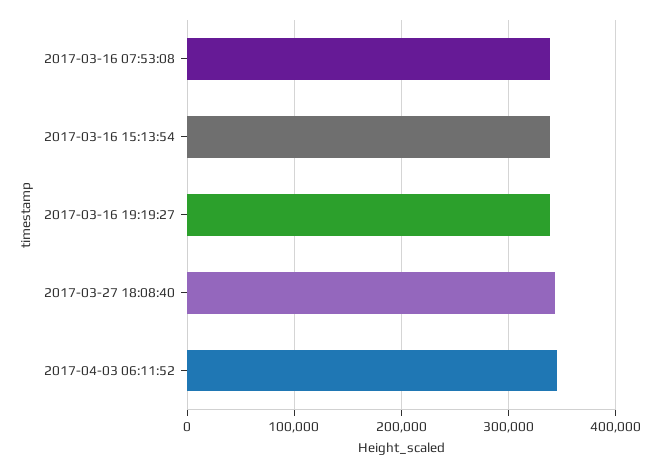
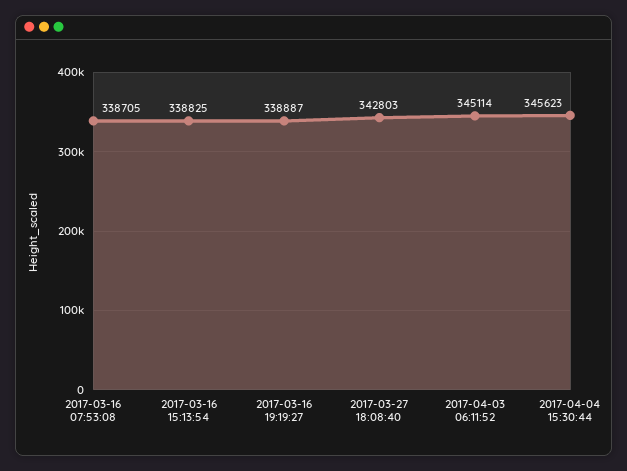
2017-04-04 15:30:44: none -> 345623

